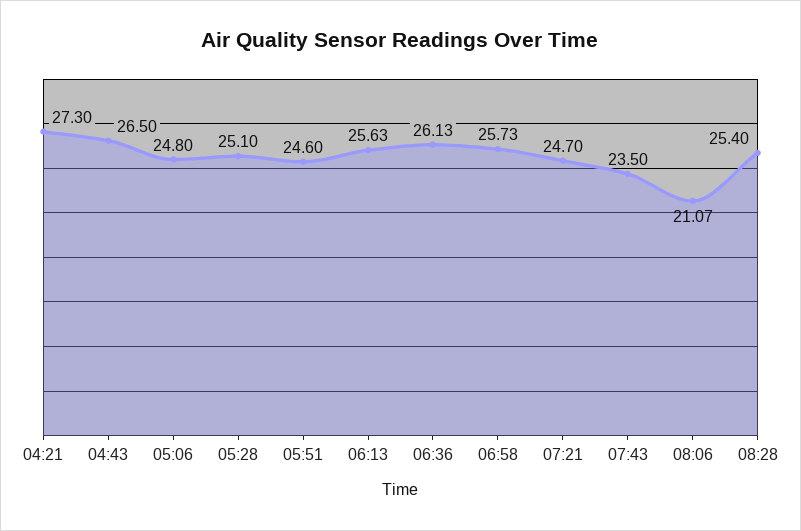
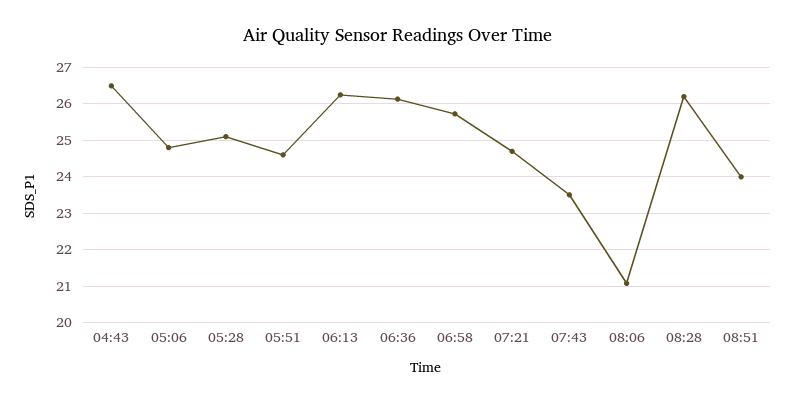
04:21: 27.3 -> none
06:13: 25.63 -> 26.2
08:28: 25.4 -> 26.2
08:51: none -> 24

